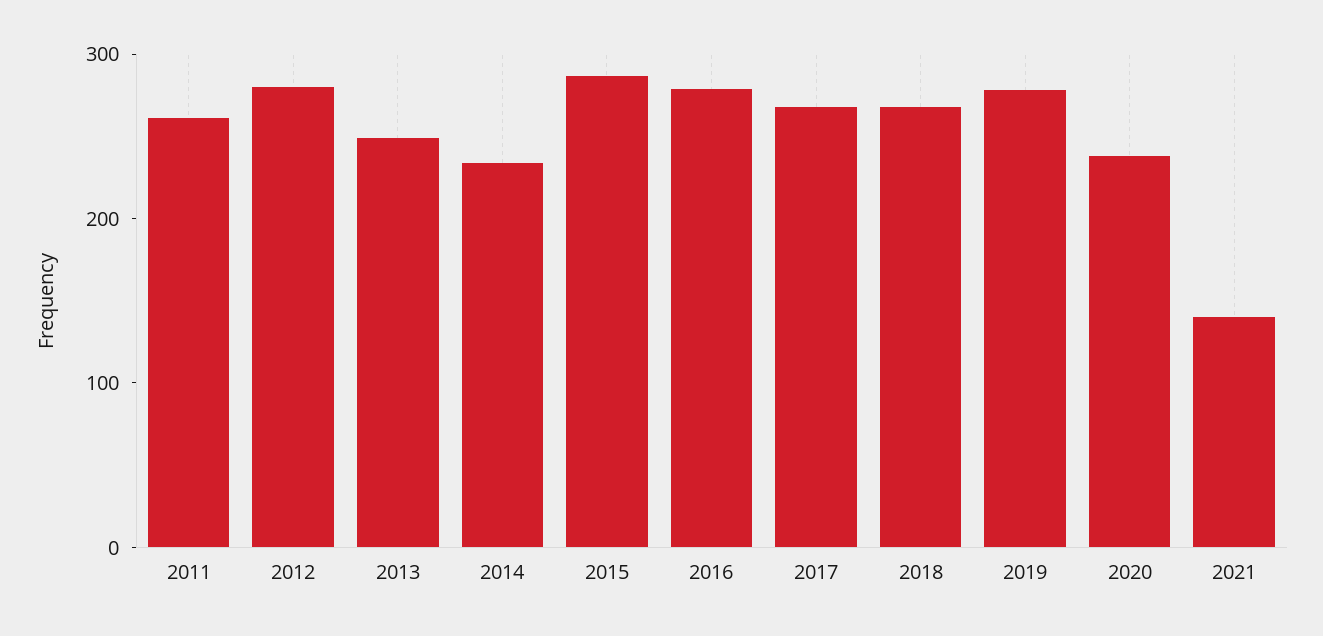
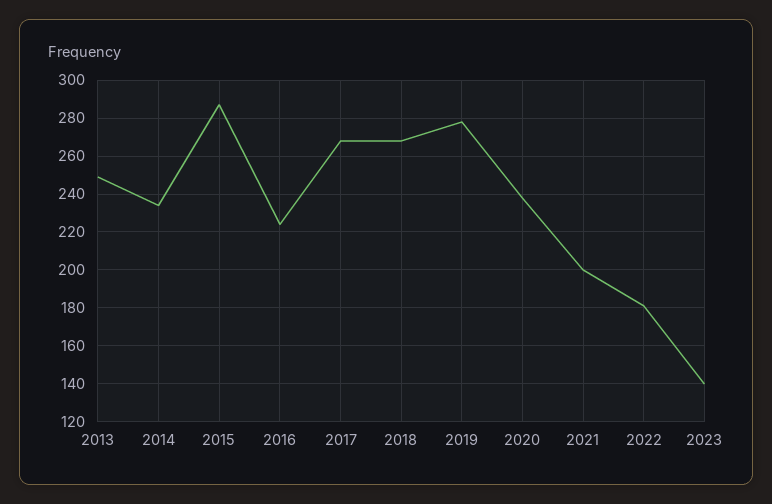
2011: 260 -> none
2012: 280 -> none
2016: 280 -> 225
2021: 140 -> 200
2022: none -> 180
2023: none -> 140

